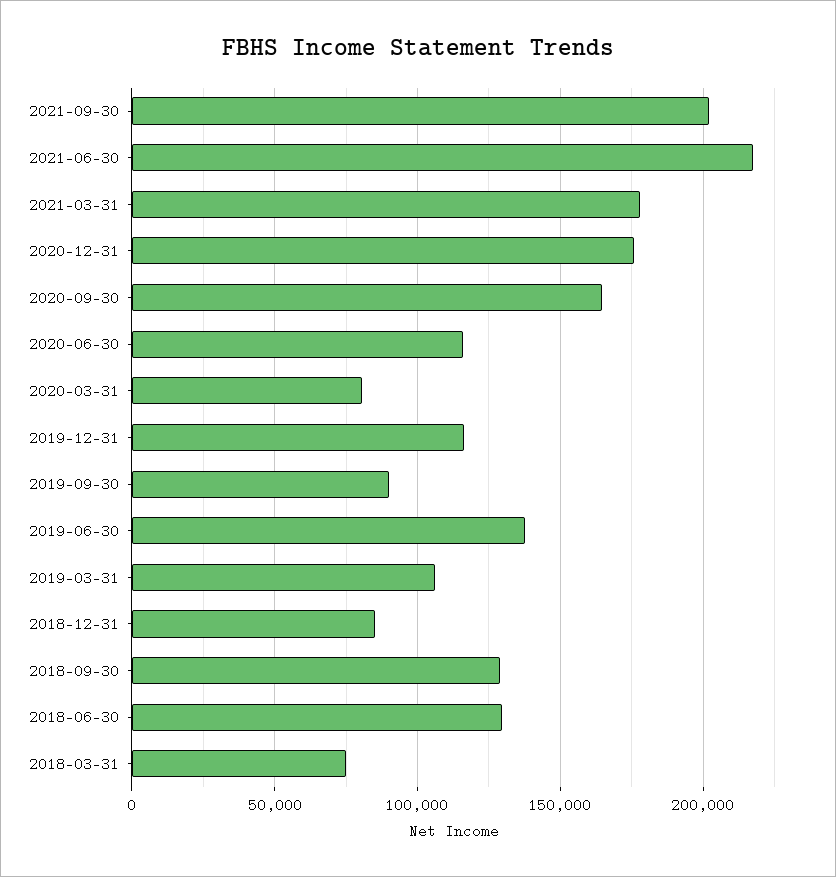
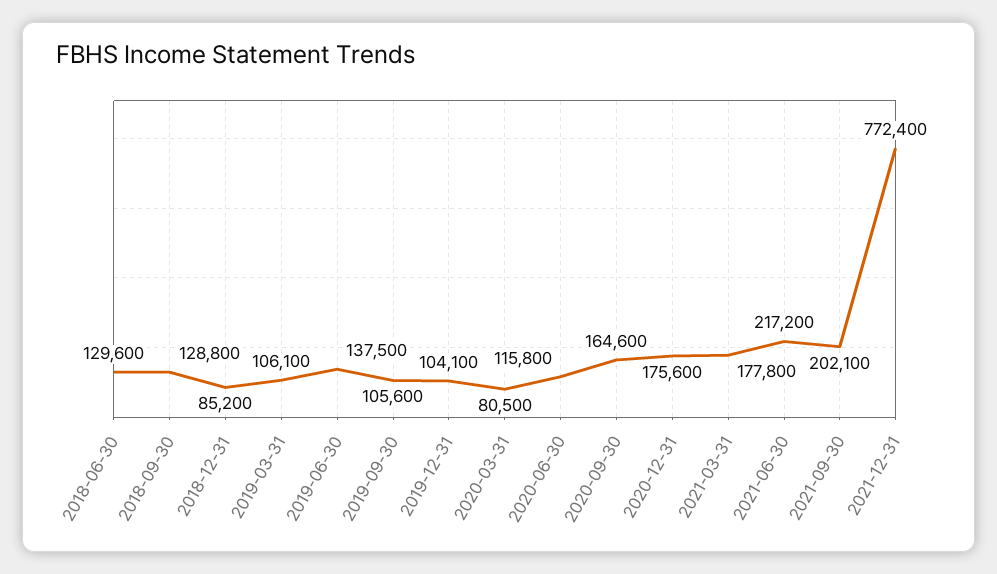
2019-12-31: 115000 -> 104100
2019-09-30: 90000 -> 105600
2018-03-31: 75000 -> none
2021-12-31: none -> 772400

